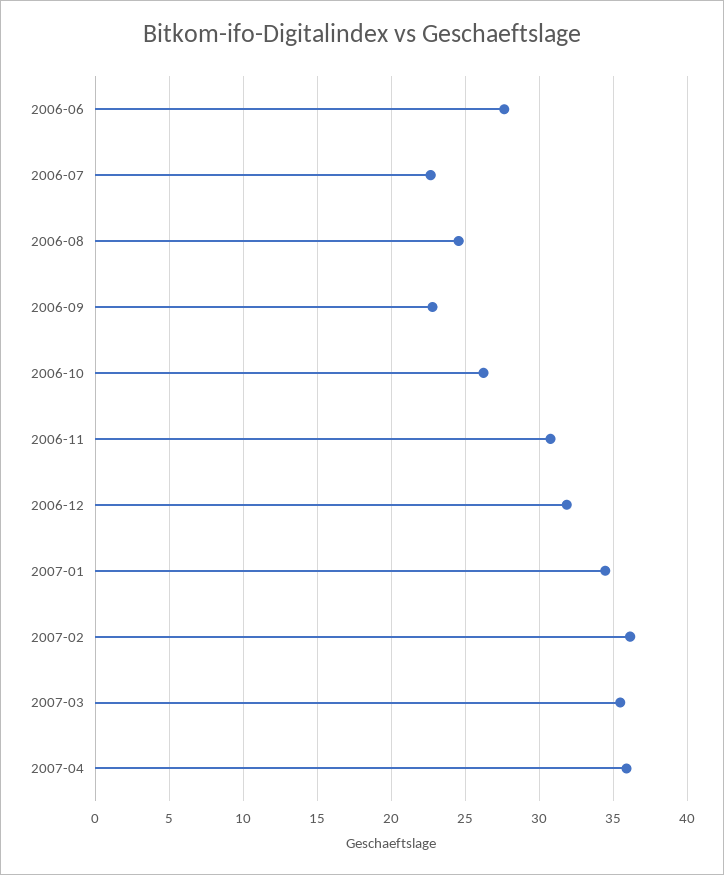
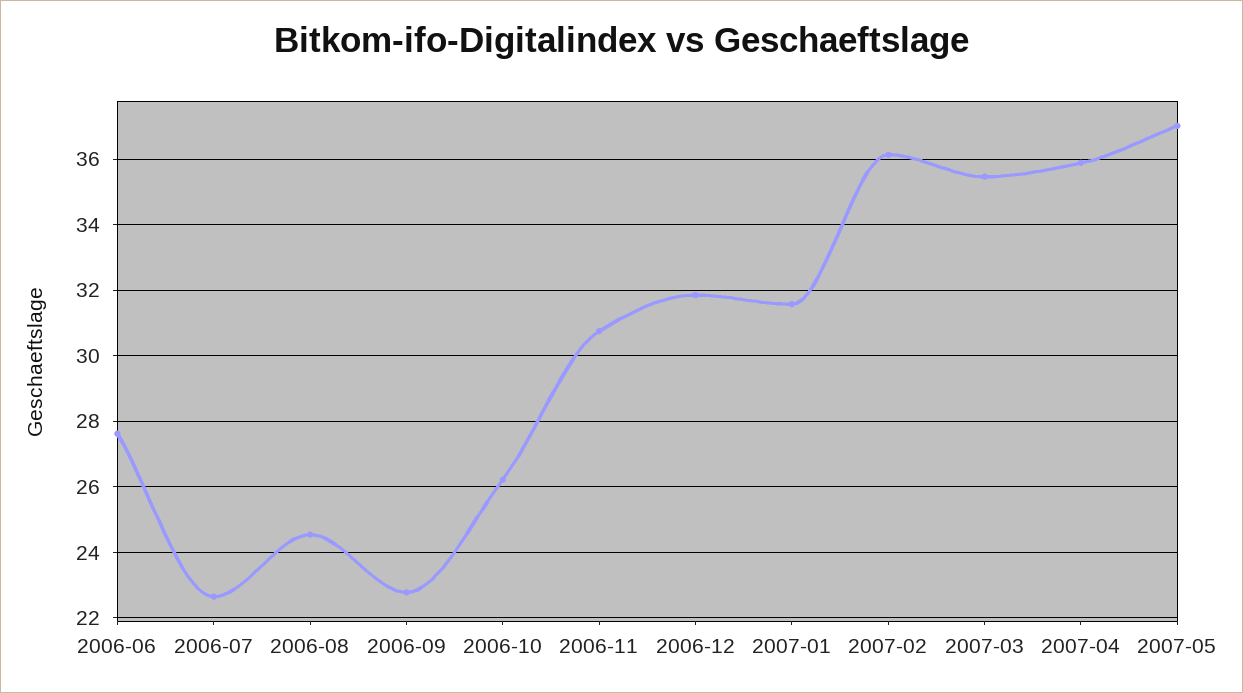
2007-01: 34.5 -> 31.6
2007-05: none -> 37

